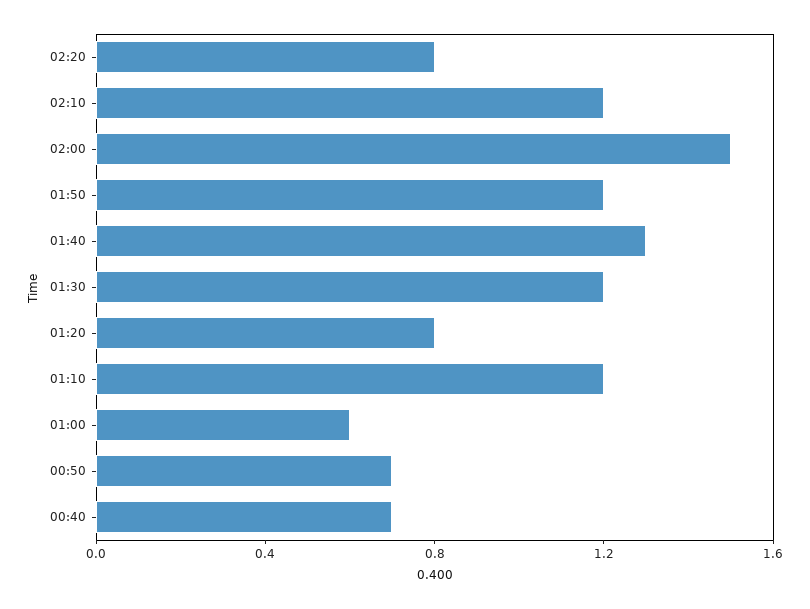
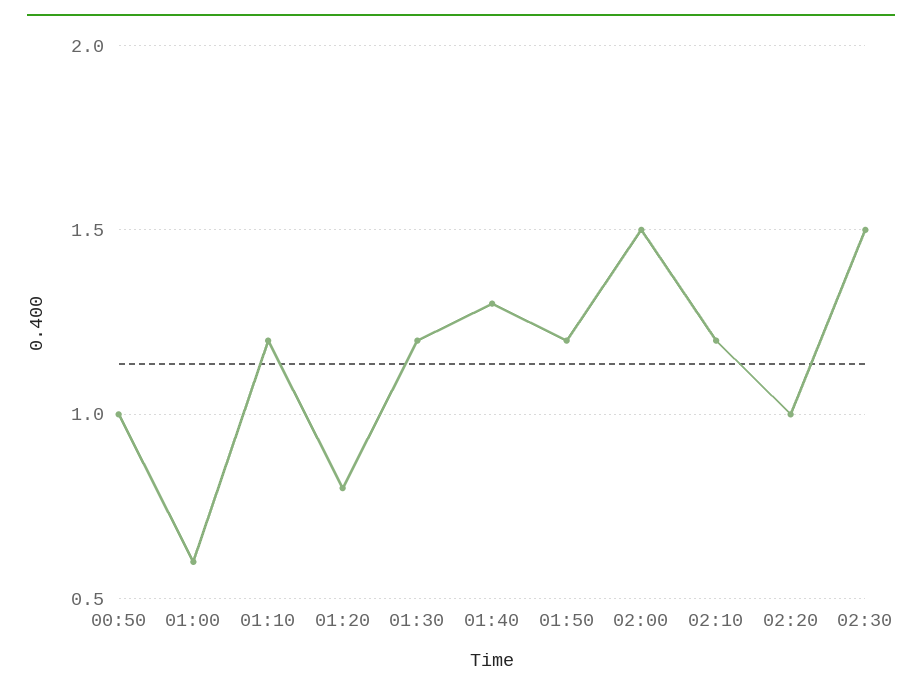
02:20: 0.8 -> 1
00:50: 0.7 -> 1
00:40: 0.7 -> none
02:30: none -> 1.5

